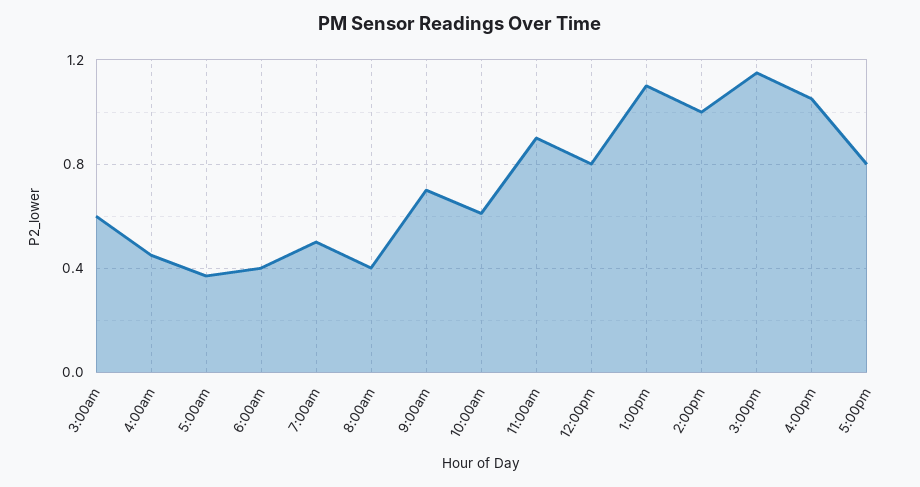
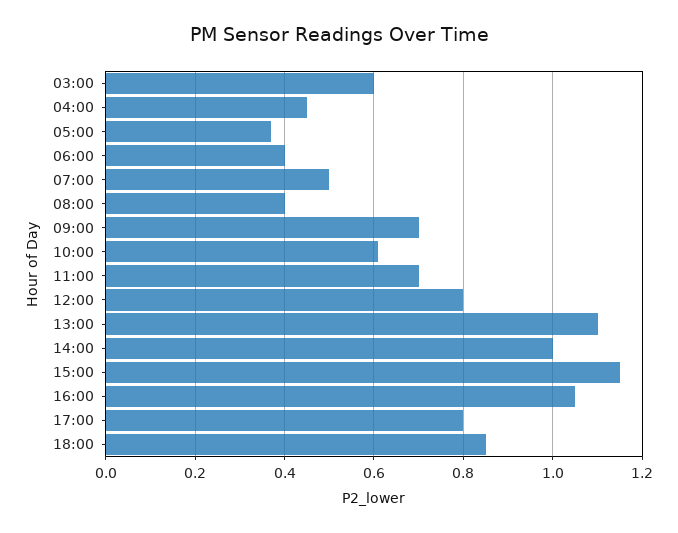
11:00am: 0.9 -> 0.7
18:00: none -> 0.85

